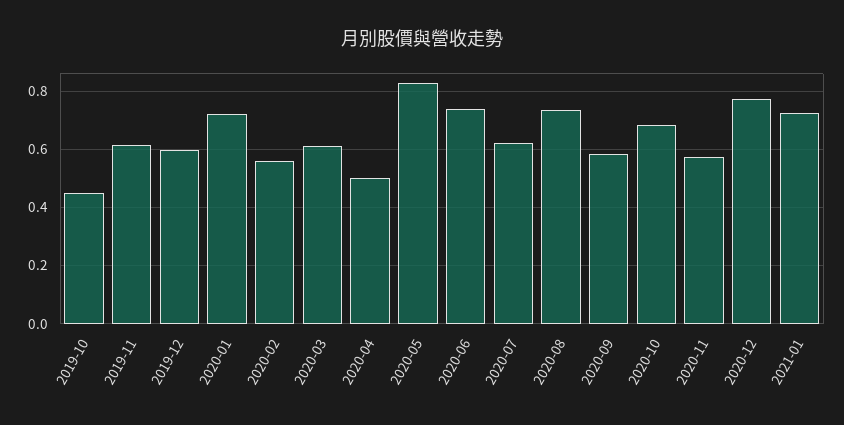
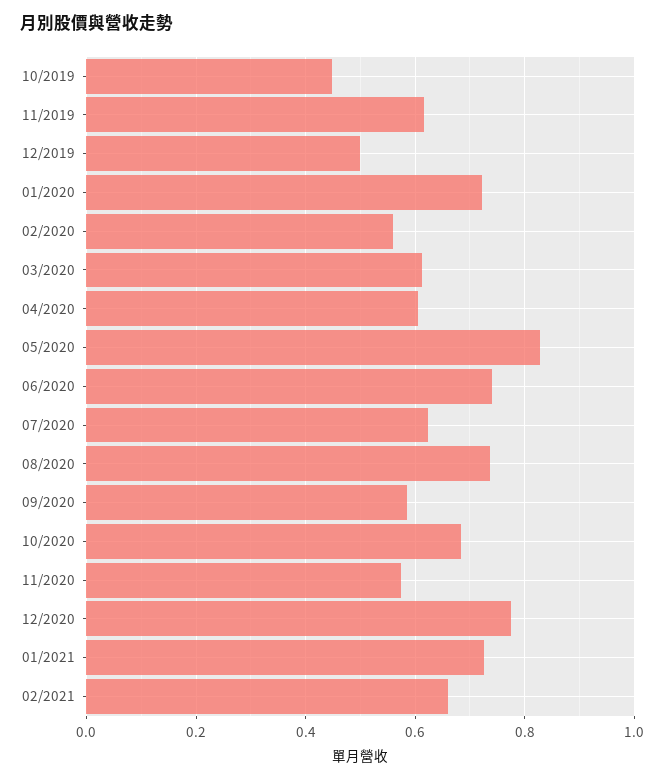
2019-12: 0.6 -> 0.5
2020-04: 0.5 -> 0.6
02/2021: none -> 0.66

